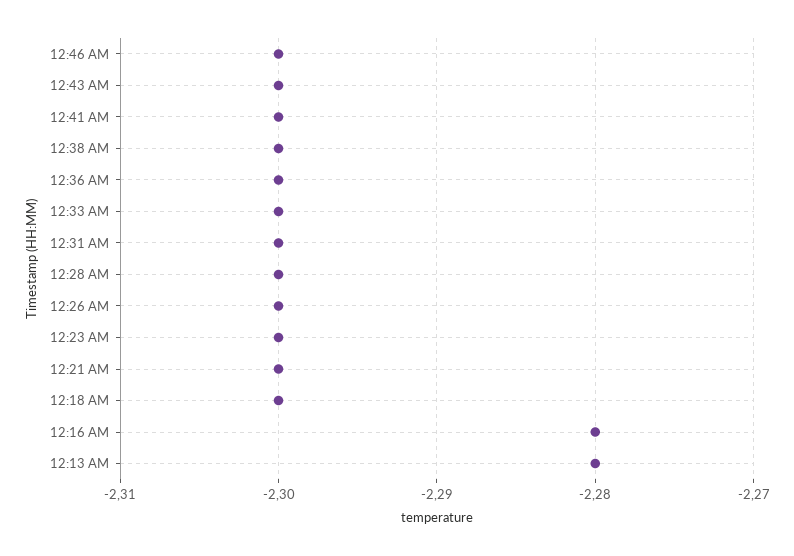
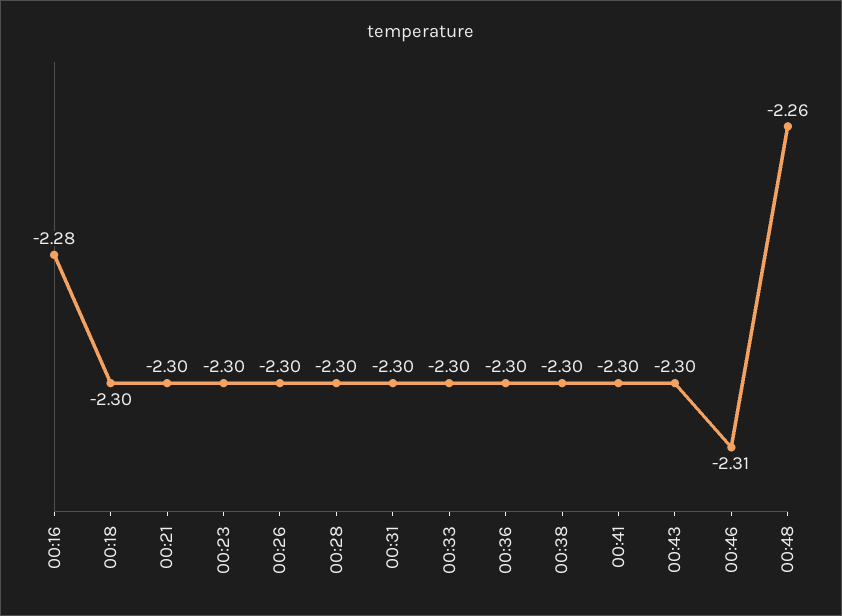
12:46 AM: -2.3 -> -2.31
12:13 AM: -2.28 -> none
00:48: none -> -2.26

